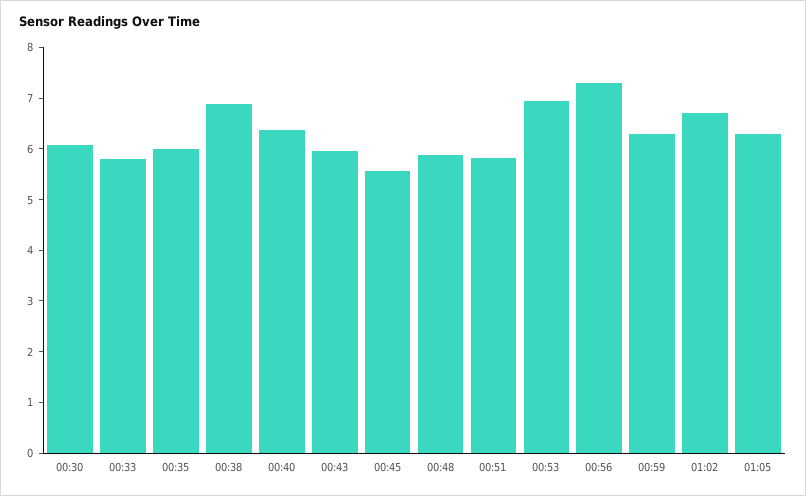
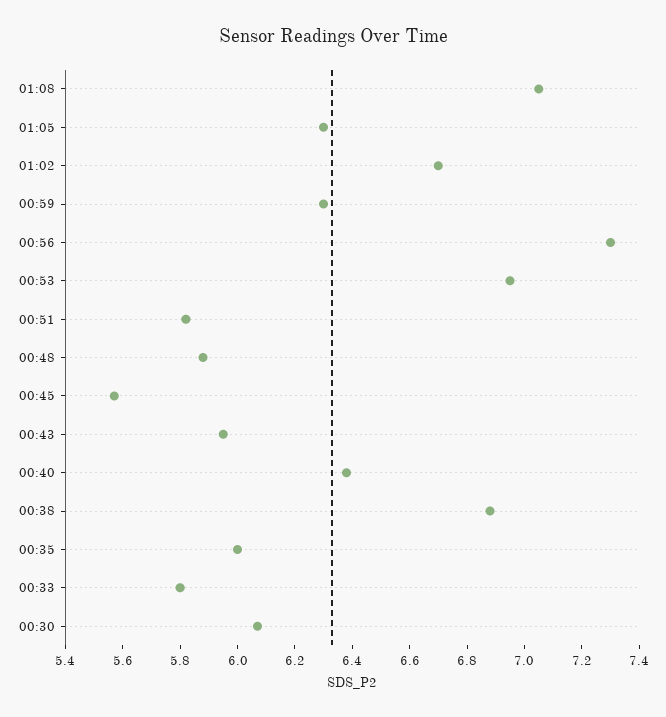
01:08: none -> 7.05

